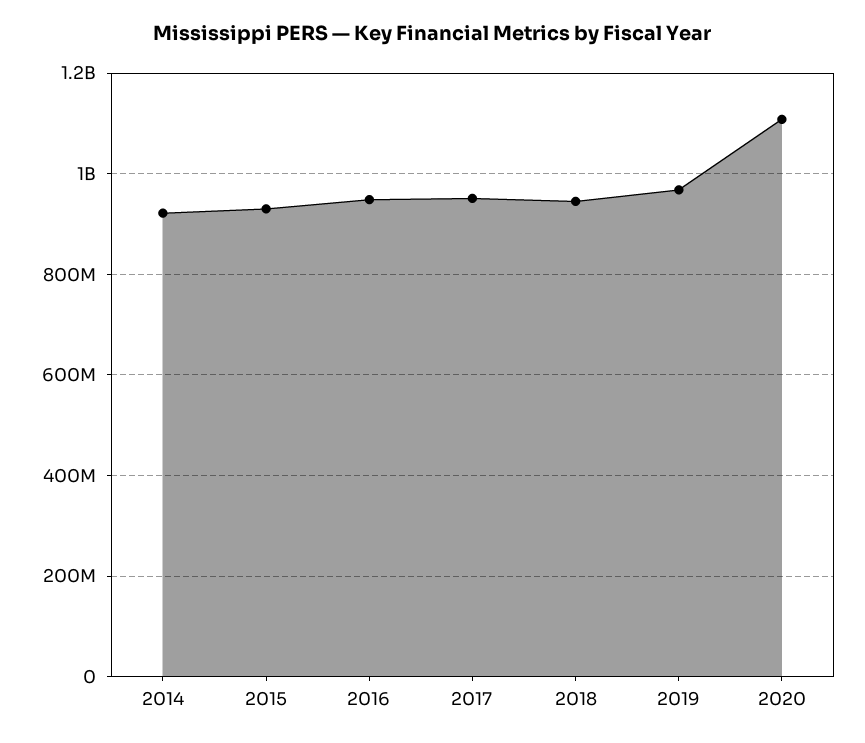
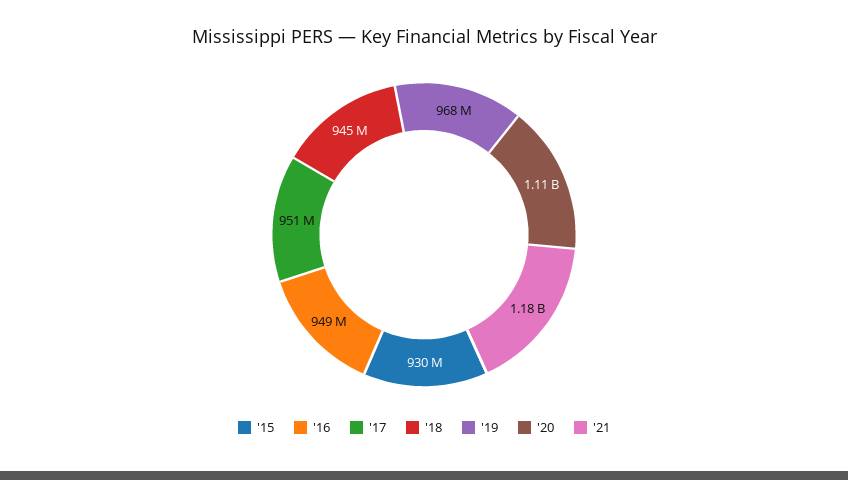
2014: 920000000 -> none
'21: none -> 1180000000

